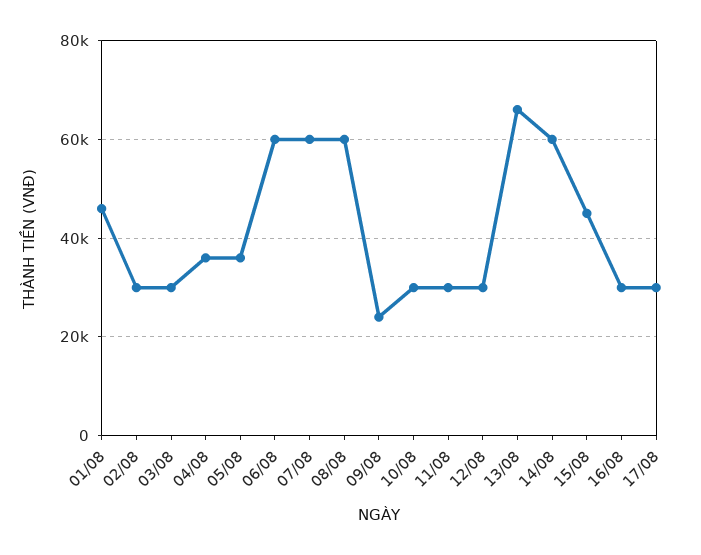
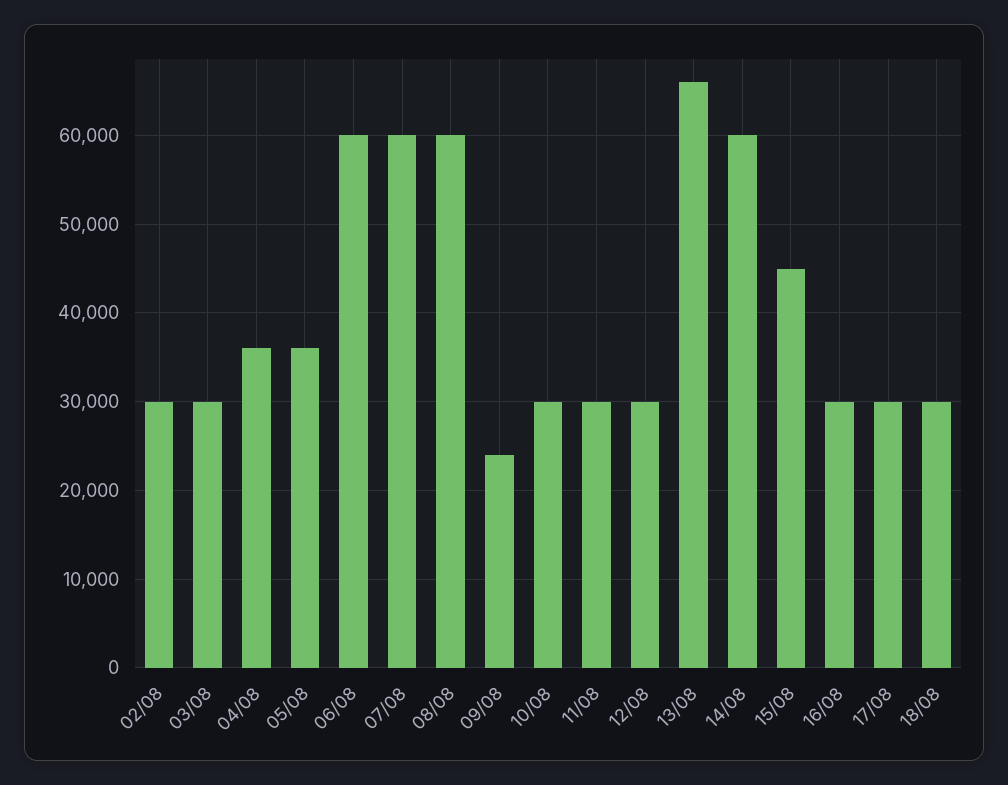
01/08: 46000 -> none
18/08: none -> 30000

